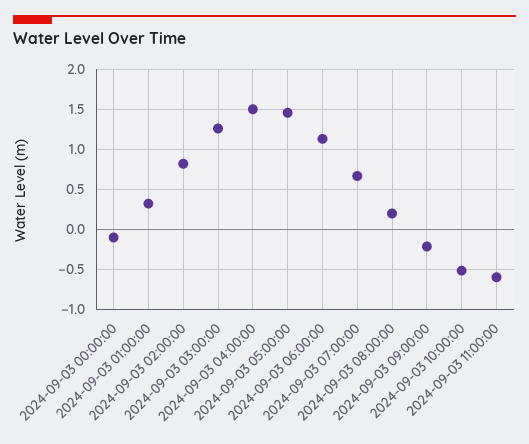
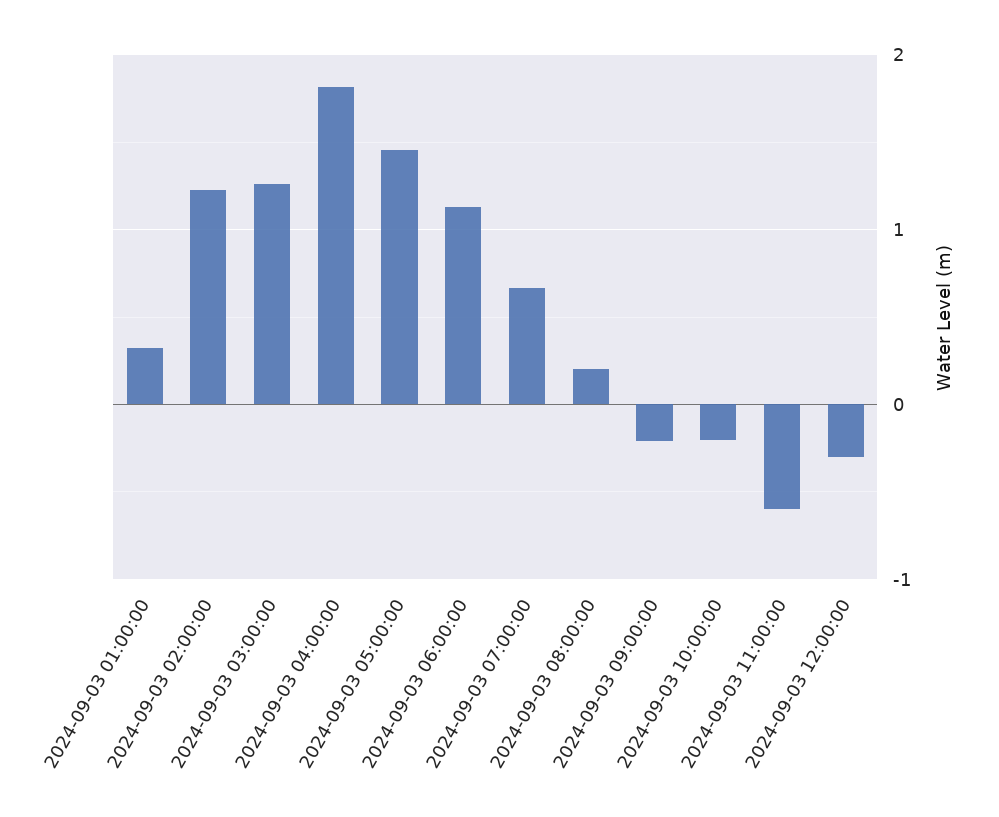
2024-09-03 00:00:00: -0.1 -> none
2024-09-03 02:00:00: 0.8 -> 1.2
2024-09-03 04:00:00: 1.5 -> 1.8
2024-09-03 10:00:00: -0.5 -> -0.2
2024-09-03 12:00:00: none -> -0.3

